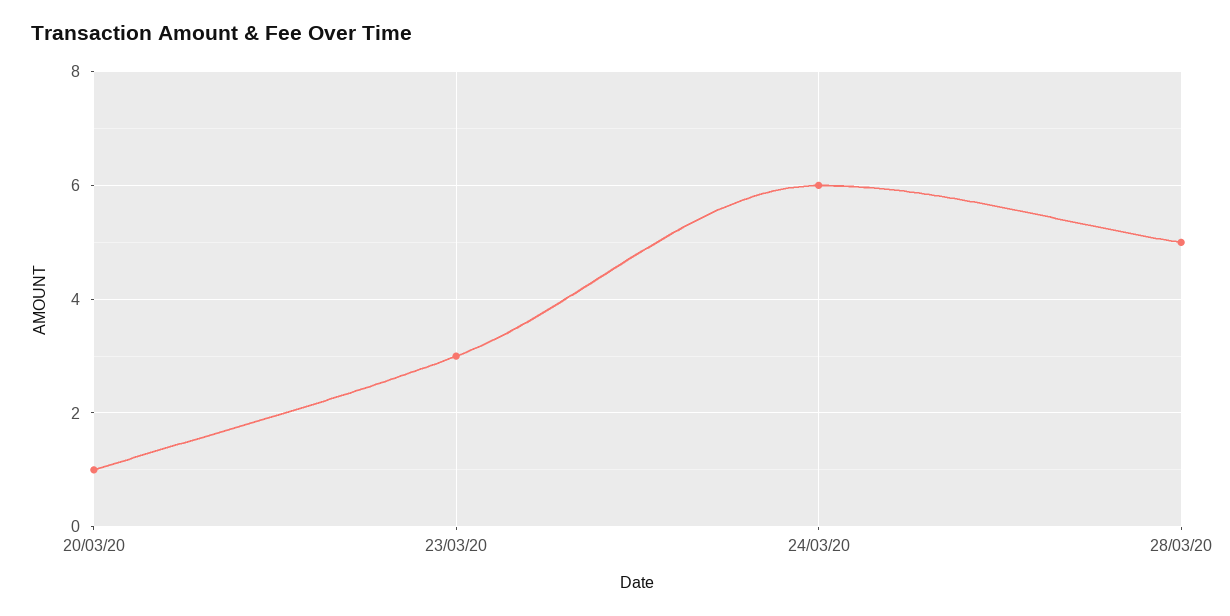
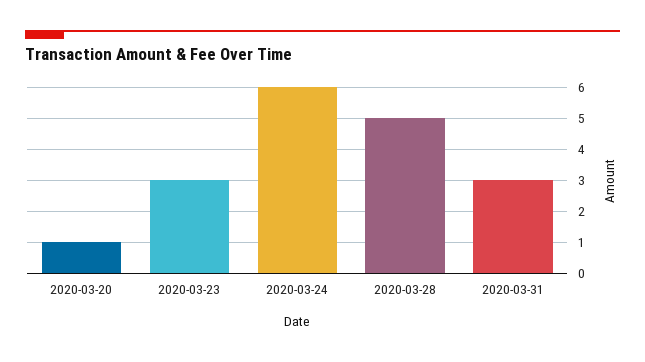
2020-03-31: none -> 3

